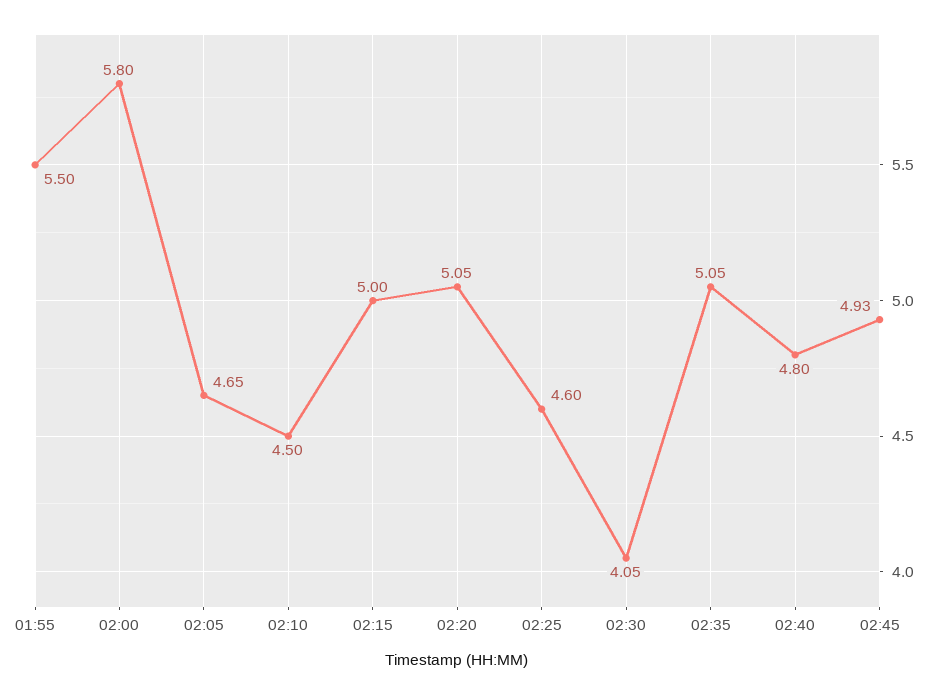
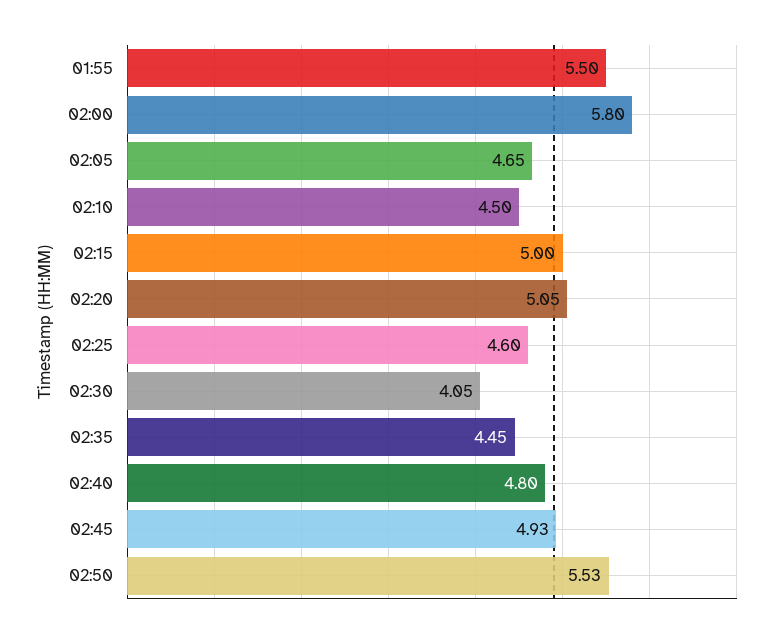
02:35: 5.05 -> 4.45
02:50: none -> 5.53

